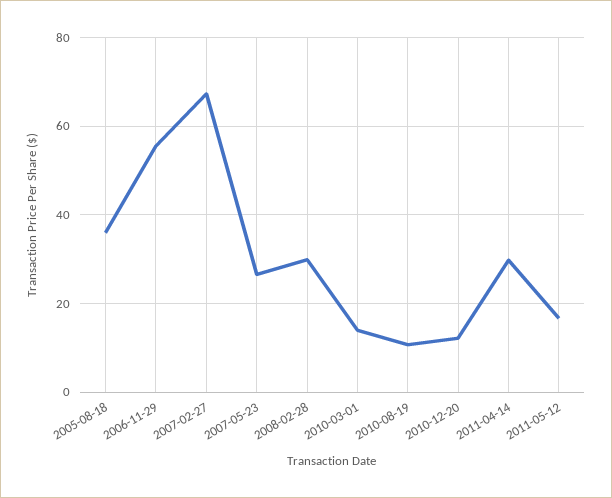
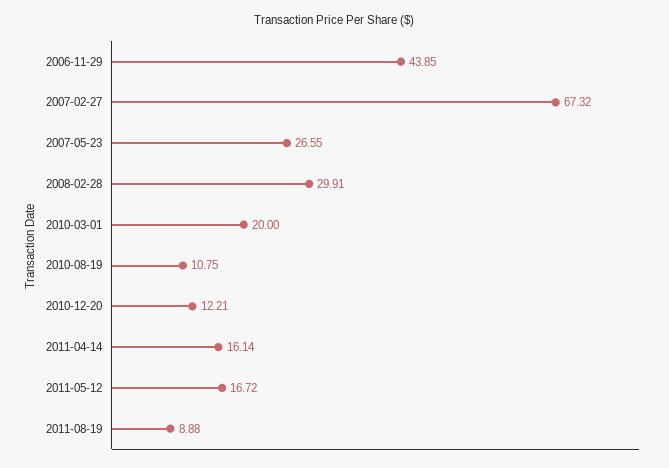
2005-08-18: 36 -> none
2006-11-29: 56 -> 43.85
2010-03-01: 14 -> 20
2011-04-14: 30 -> 16.14
2011-08-19: none -> 8.88

